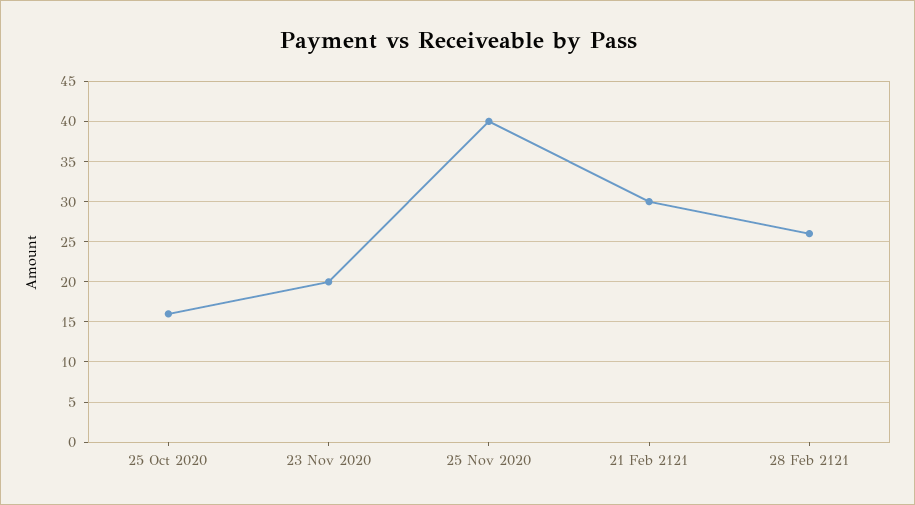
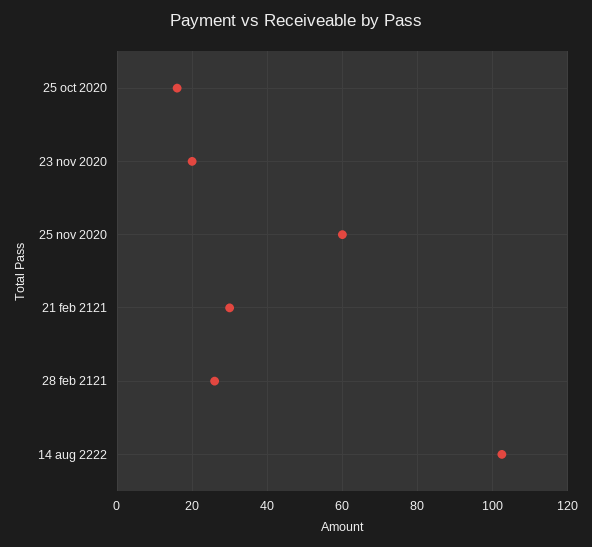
25 Nov 2020: 40 -> 60
14 aug 2222: none -> 102

